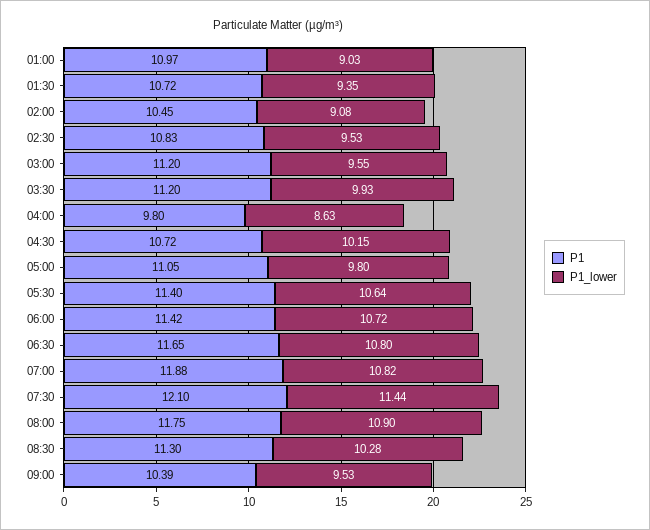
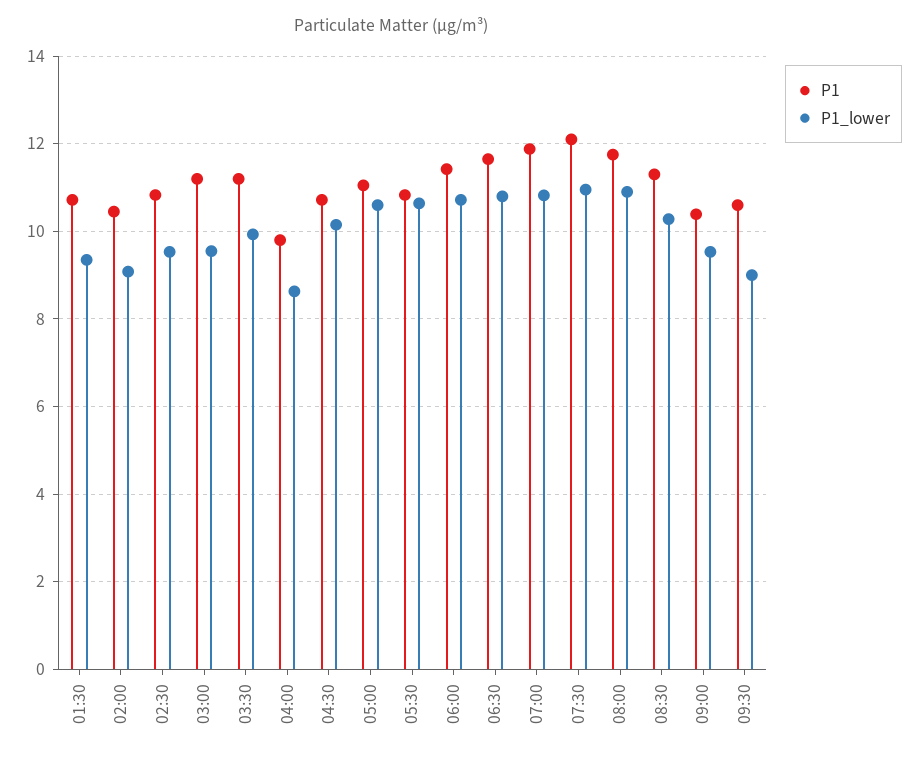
P1, 01:00: 10.97 -> none
P1_lower, 01:00: 9.03 -> none
P1_lower, 05:00: 9.8 -> 10.6
P1, 05:30: 11.4 -> 10.8
P1_lower, 07:30: 11.44 -> 11
P1, 09:30: none -> 10.6
P1_lower, 09:30: none -> 9

